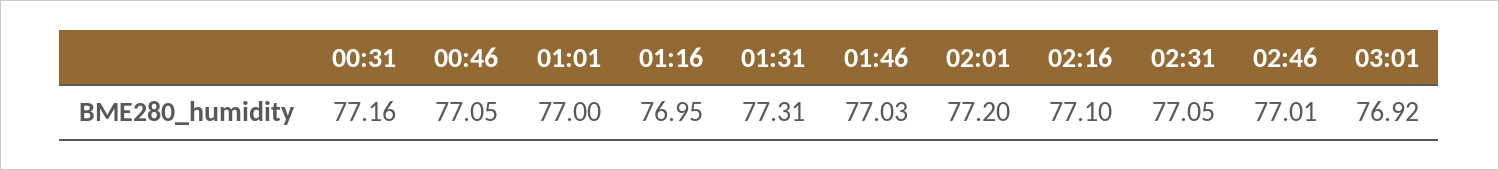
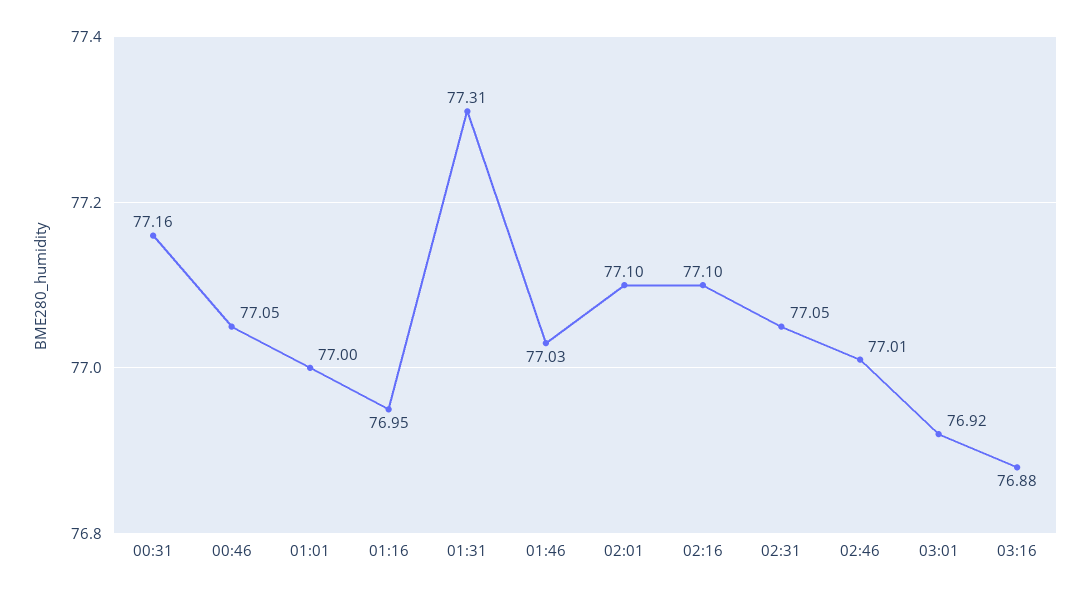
02:01: 77.2 -> 77.1
03:16: none -> 76.88

